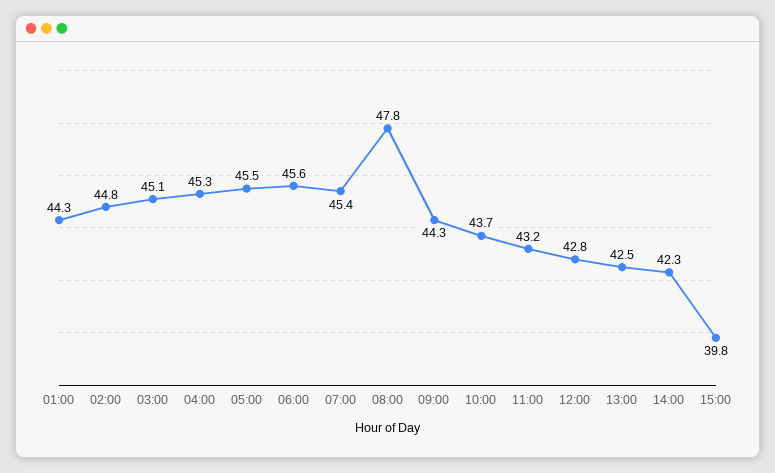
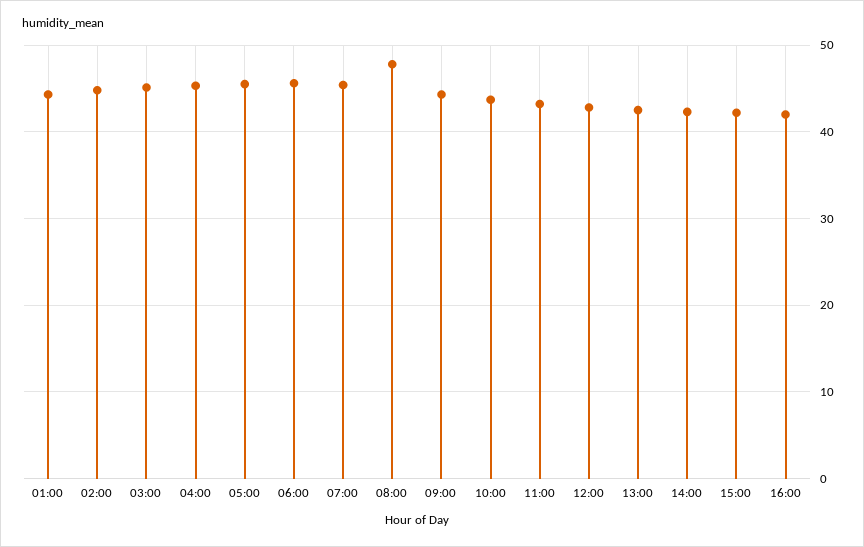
15:00: 39.8 -> 42
16:00: none -> 42

